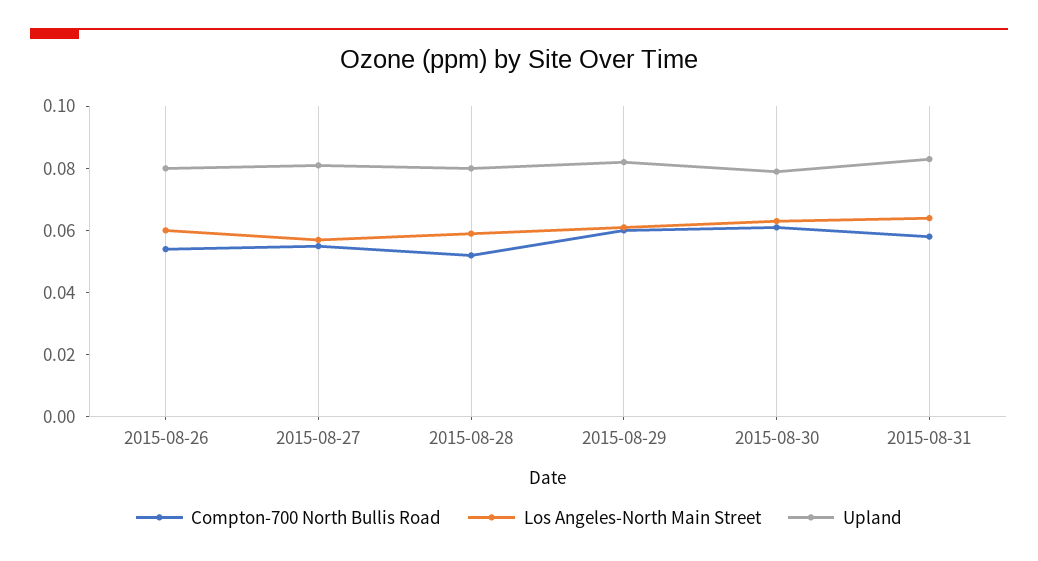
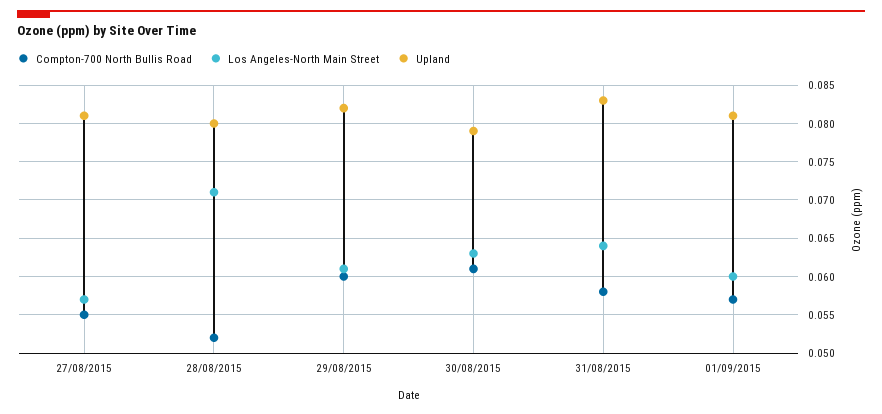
Compton-700 North Bullis Road, 2015-08-26: 0.055 -> none
Los Angeles-North Main Street, 2015-08-26: 0.06 -> none
Upland, 2015-08-26: 0.08 -> none
Los Angeles-North Main Street, 2015-08-28: 0.06 -> 0.071
Compton-700 North Bullis Road, 01/09/2015: none -> 0.057
Los Angeles-North Main Street, 01/09/2015: none -> 0.06
Upland, 01/09/2015: none -> 0.081

